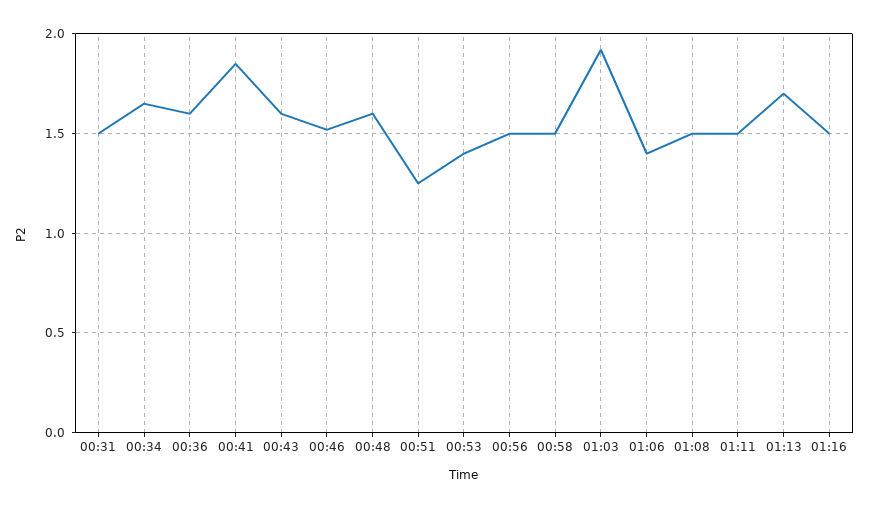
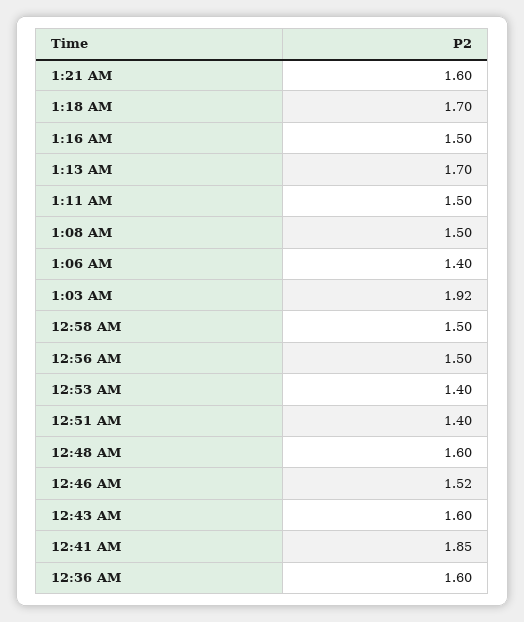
00:31: 1.5 -> none
00:34: 1.65 -> none
00:51: 1.25 -> 1.4
1:21 AM: none -> 1.6
1:18 AM: none -> 1.7

